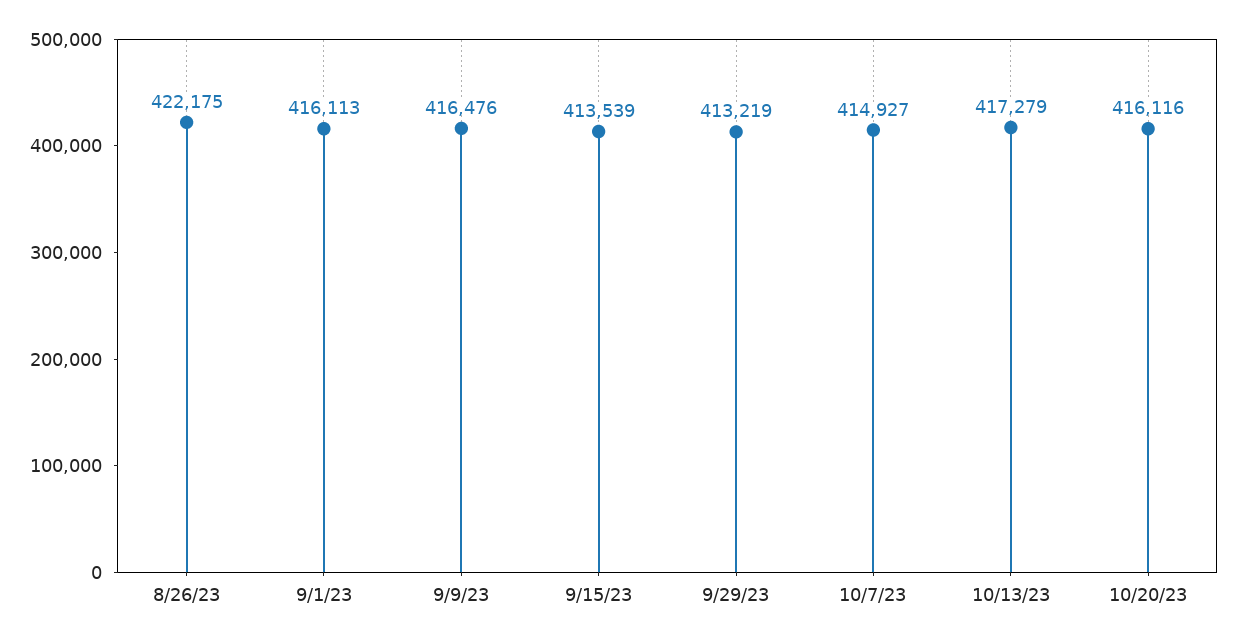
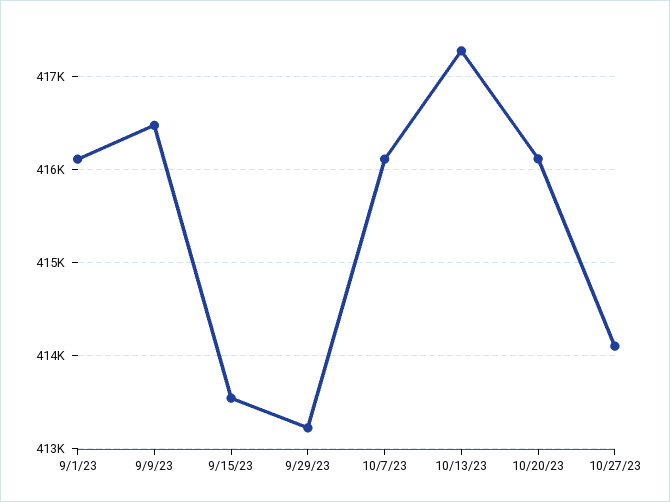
8/26/23: 422175 -> none
10/7/23: 414927 -> 416100
10/27/23: none -> 414100

